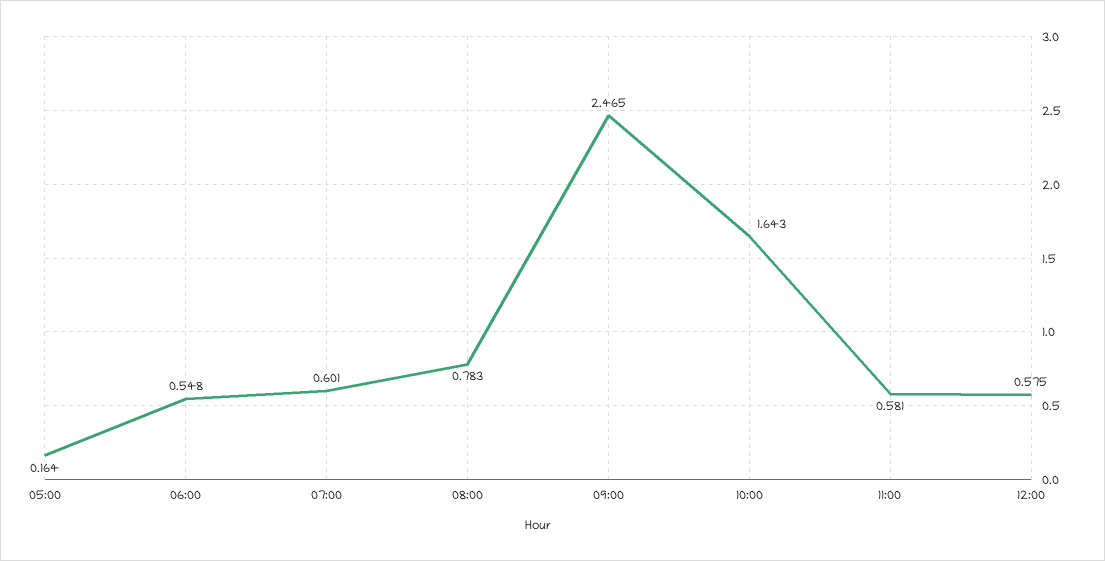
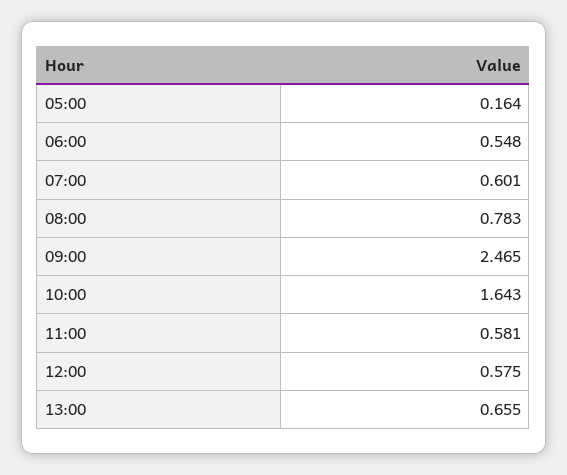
13:00: none -> 0.655

